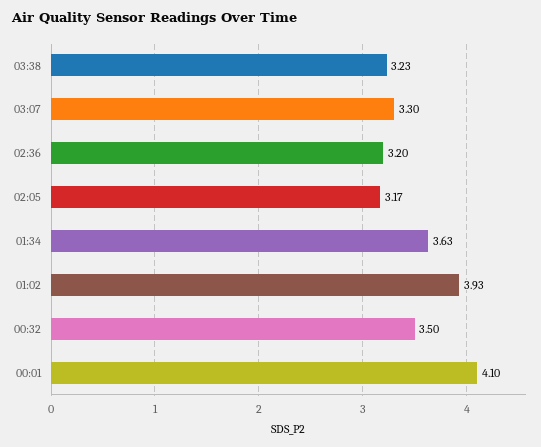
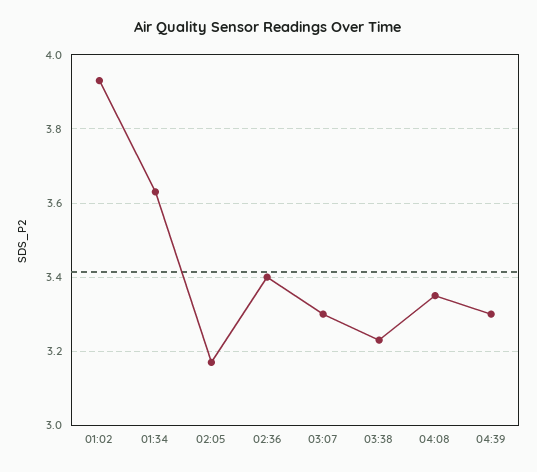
02:36: 3.2 -> 3.4
00:32: 3.5 -> none
00:01: 4.1 -> none
04:08: none -> 3.35
04:39: none -> 3.3

